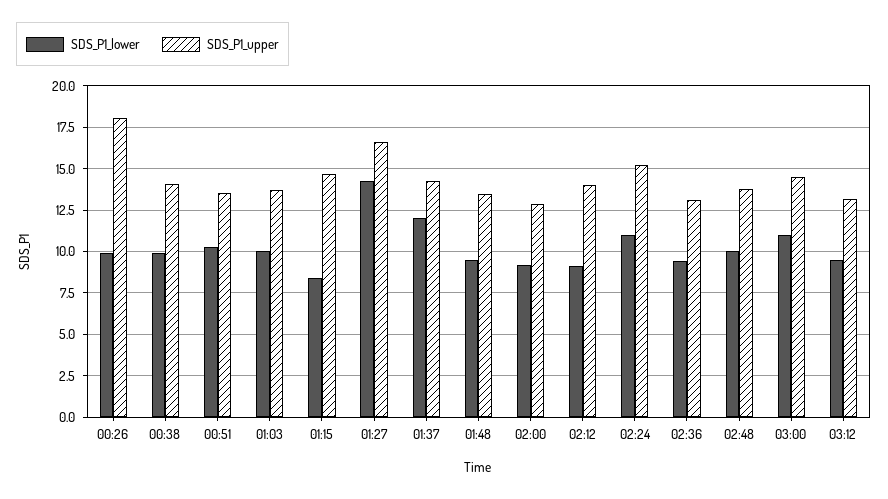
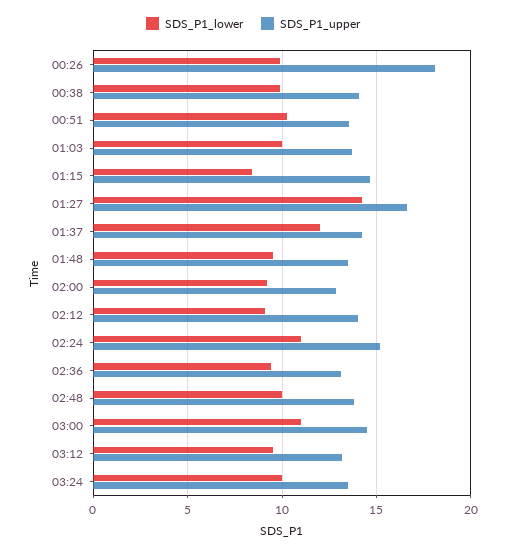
SDS_P1_lower, 03:24: none -> 10
SDS_P1_upper, 03:24: none -> 13.5

